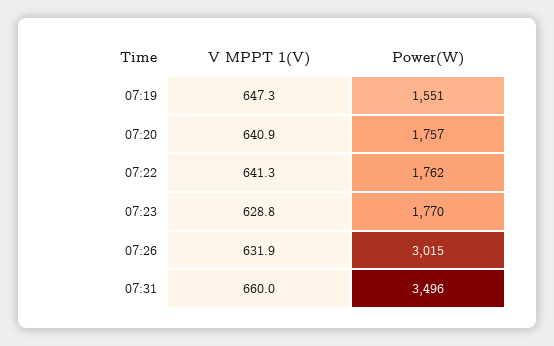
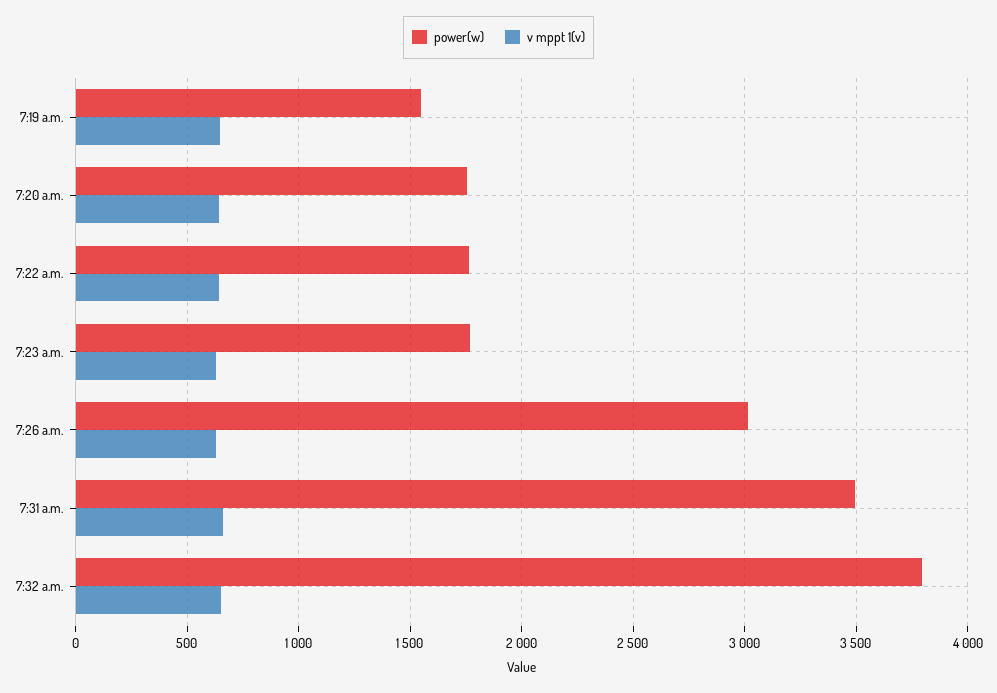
Power(W), 7:32 a.m.: none -> 3800
V MPPT 1(V), 7:32 a.m.: none -> 650

